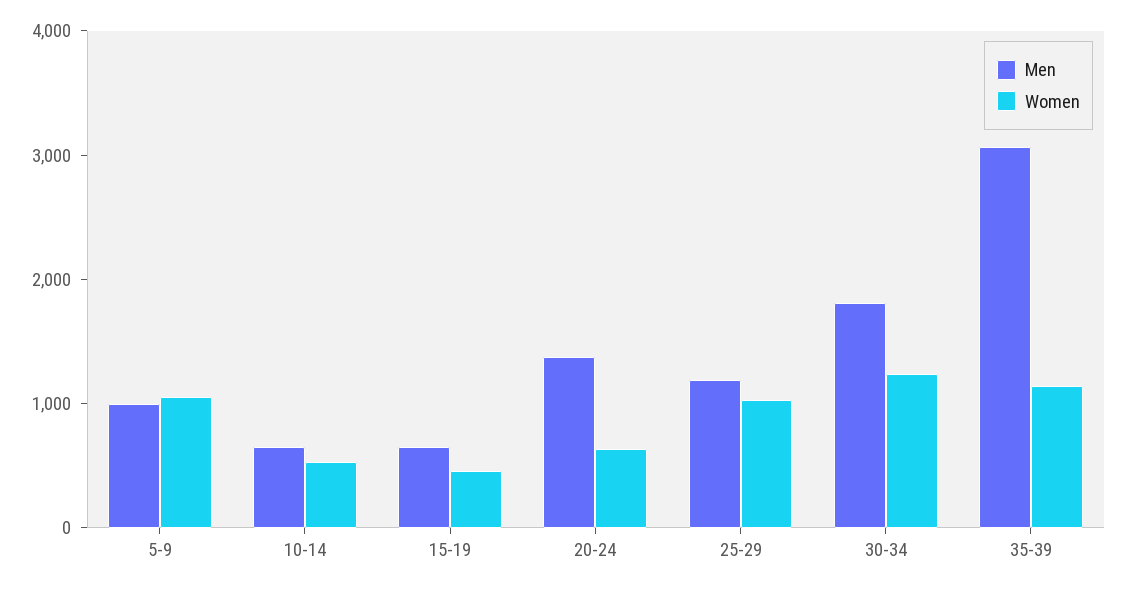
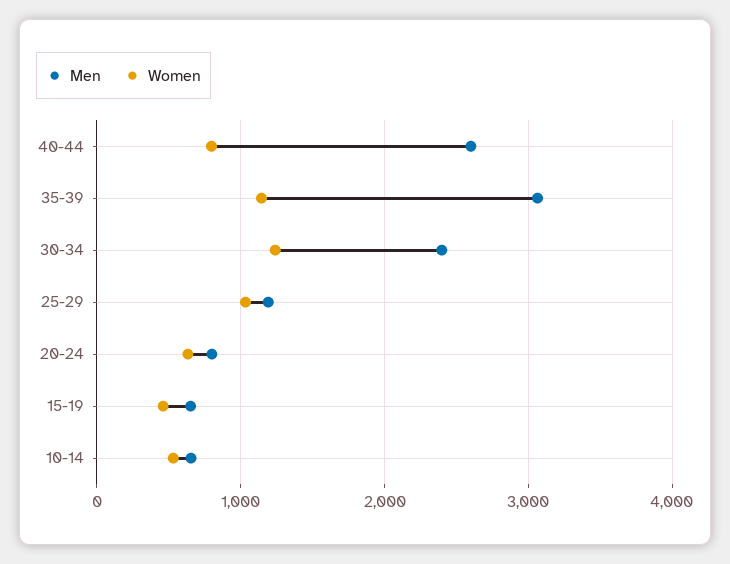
Men, 5-9: 1000 -> none
Women, 5-9: 1000 -> none
Men, 20-24: 1400 -> 800
Men, 30-34: 1800 -> 2400
Men, 40-44: none -> 2600
Women, 40-44: none -> 800

